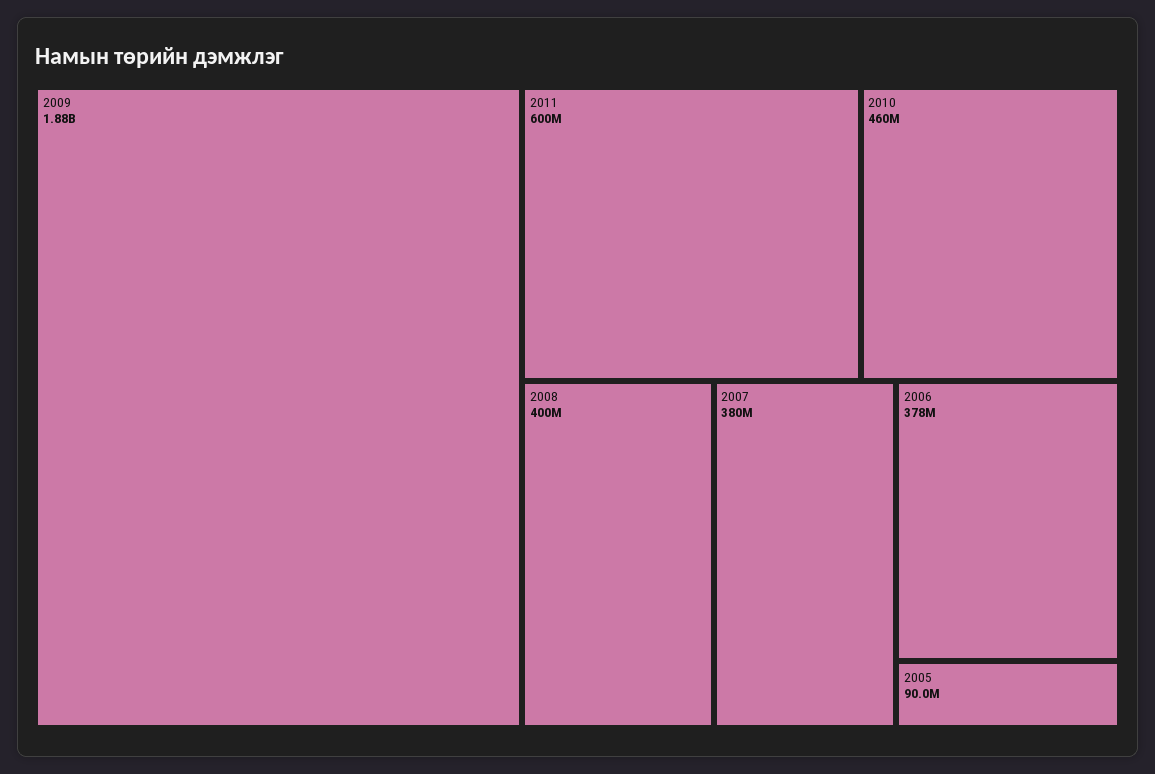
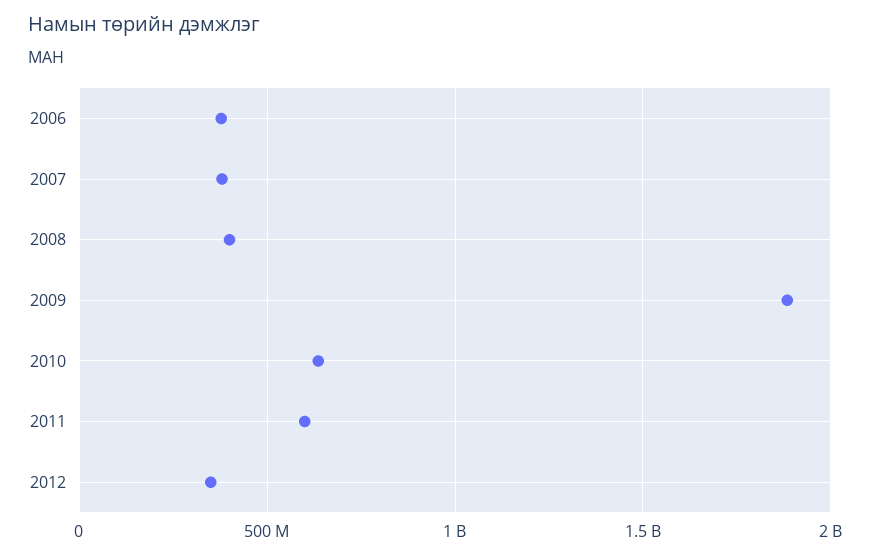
2010: 460000000 -> 650000000
2005: 90000000 -> none
2012: none -> 350000000

